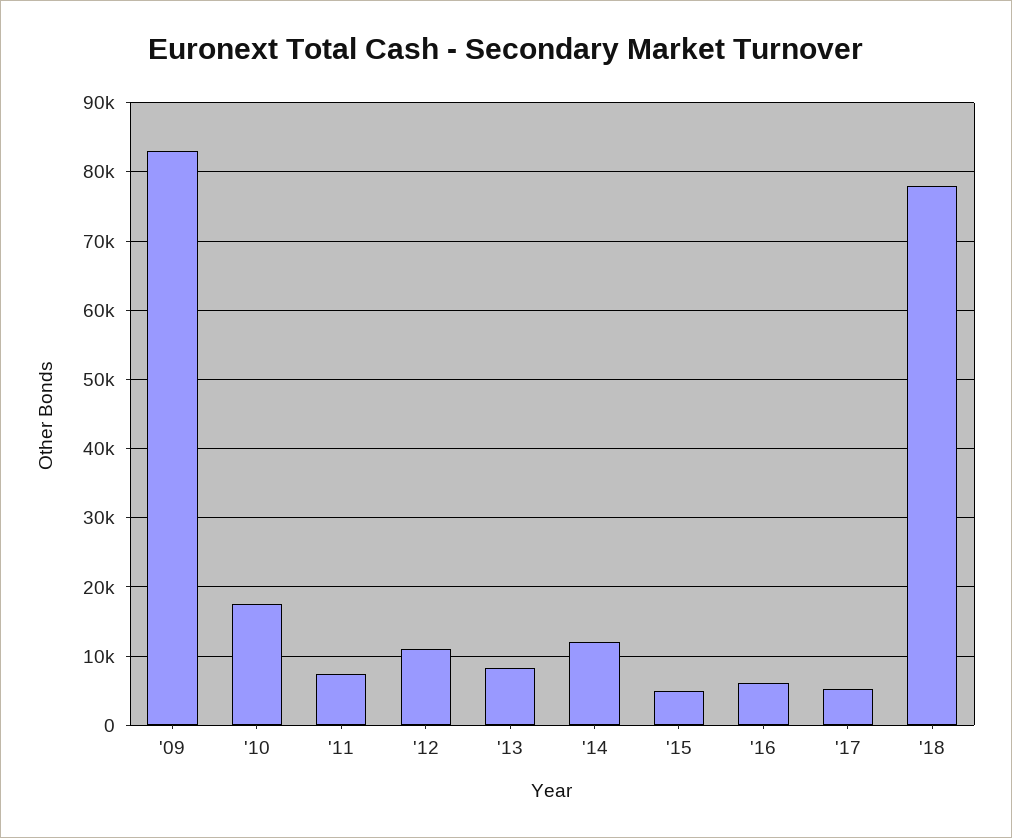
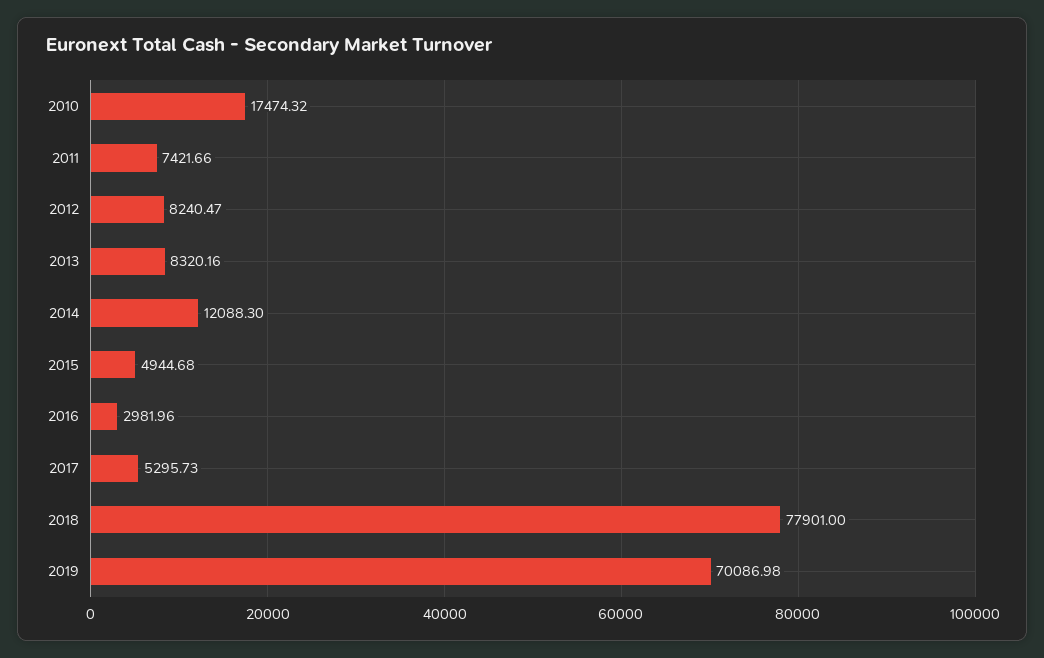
'09: 83000 -> none
'12: 11000 -> 8240.47
'16: 6000 -> 2981.96
2019: none -> 70086.98

